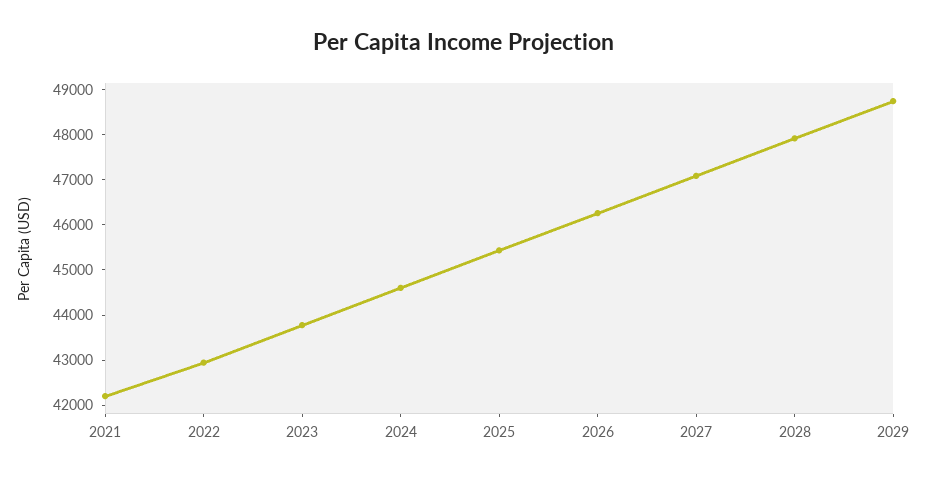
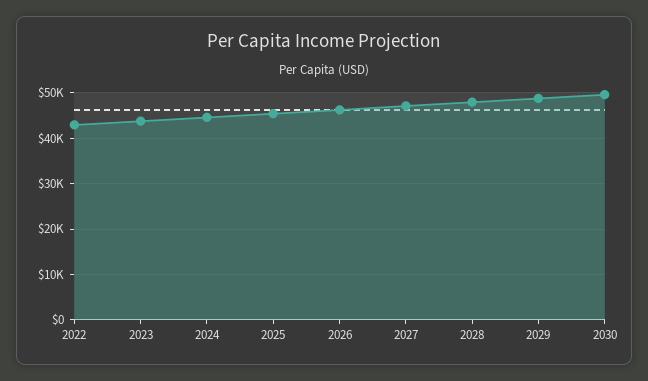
2021: 42200 -> none
2030: none -> 50000

